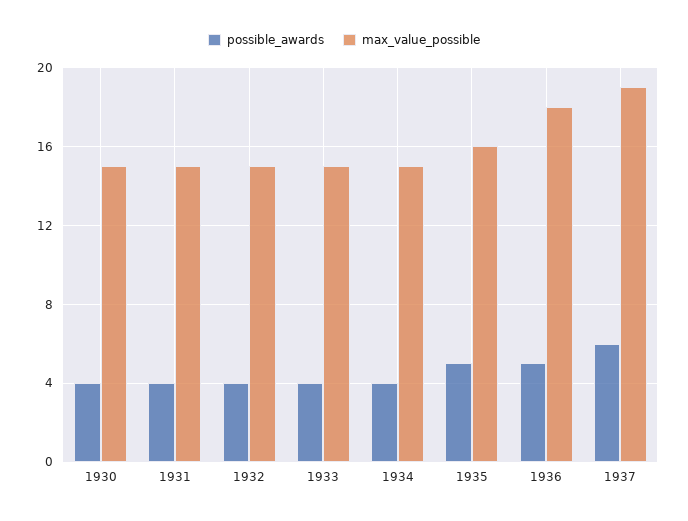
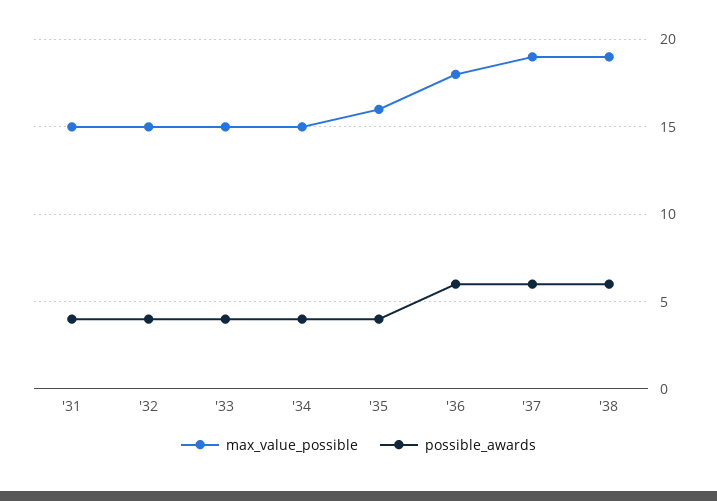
possible_awards, 1930: 4 -> none
max_value_possible, 1930: 15 -> none
possible_awards, 1935: 5 -> 4
possible_awards, 1936: 5 -> 6
max_value_possible, '38: none -> 19
possible_awards, '38: none -> 6

